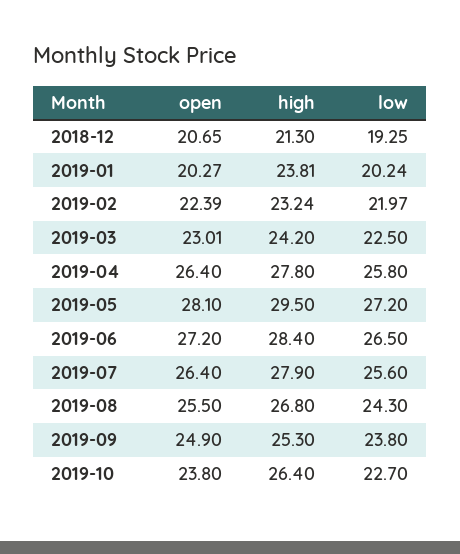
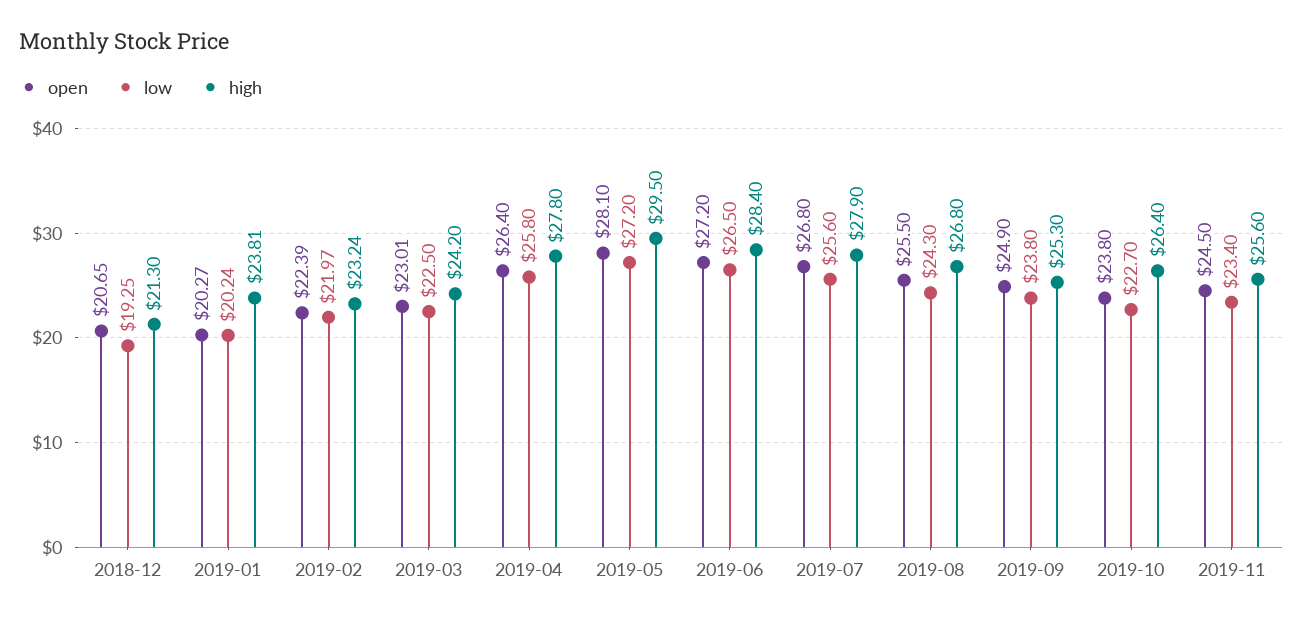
open, 2019-07: 26.4 -> 26.8
open, 2019-11: none -> 24.5
low, 2019-11: none -> 23.4
high, 2019-11: none -> 25.6

